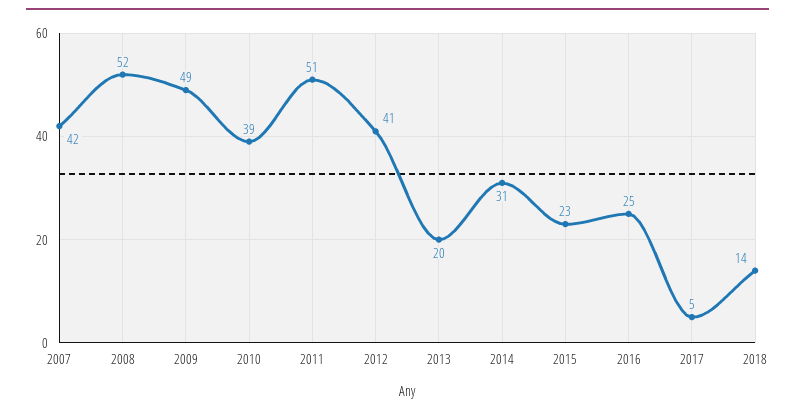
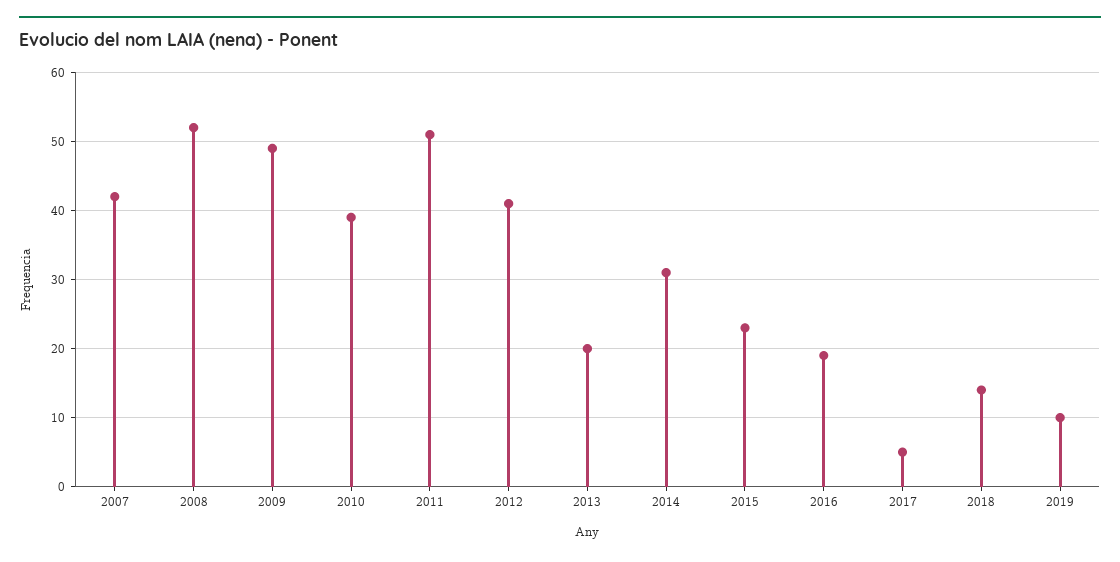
2016: 25 -> 19
2019: none -> 10

